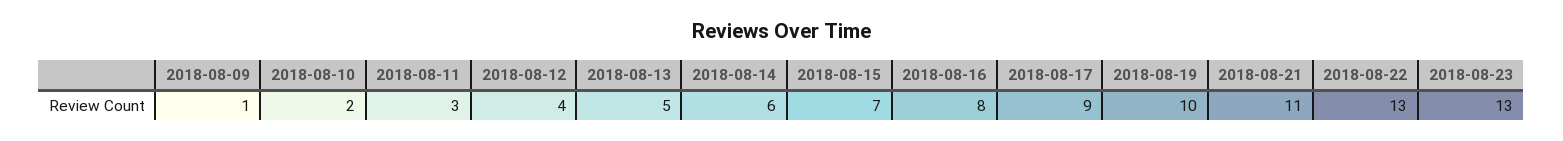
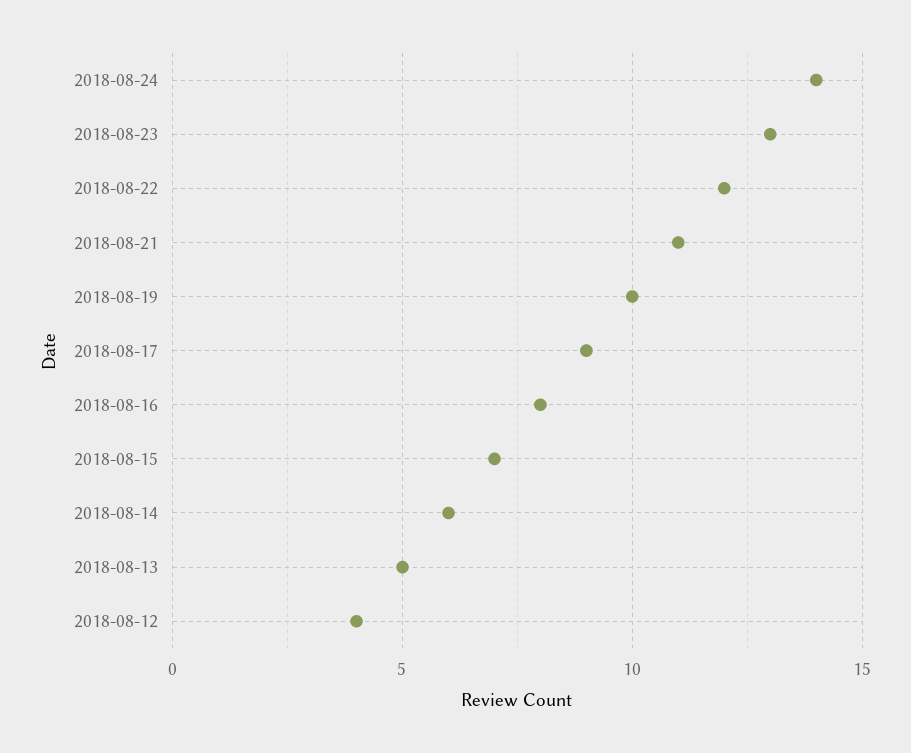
2018-08-09: 1 -> none
2018-08-10: 2 -> none
2018-08-11: 3 -> none
2018-08-22: 13 -> 12
2018-08-24: none -> 14

